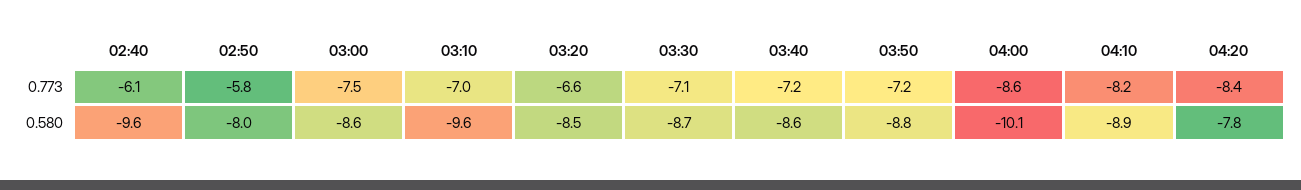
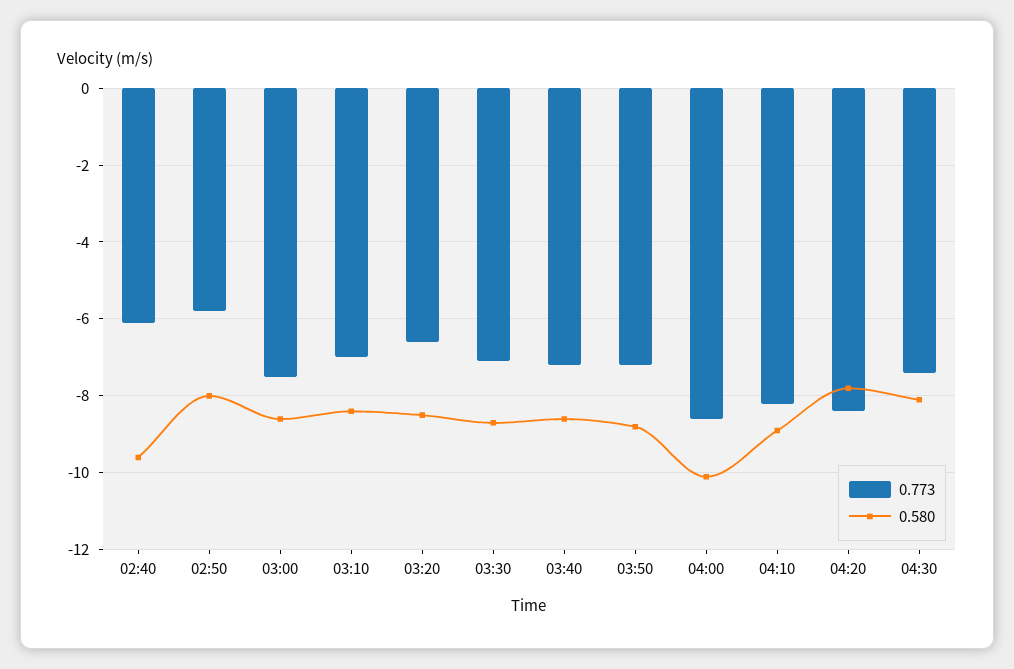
0.580, 03:10: -9.6 -> -8.5
0.773, 04:30: none -> -7.5
0.580, 04:30: none -> -8

